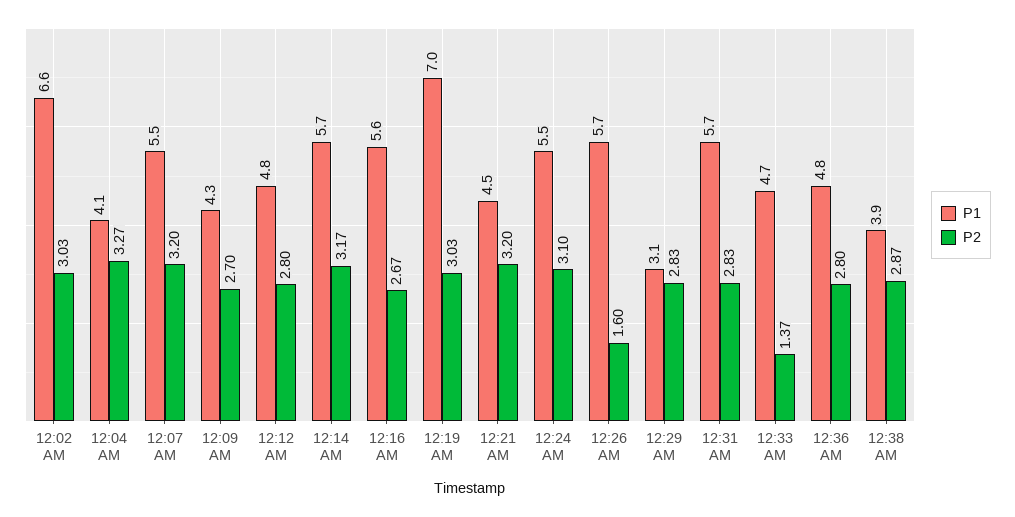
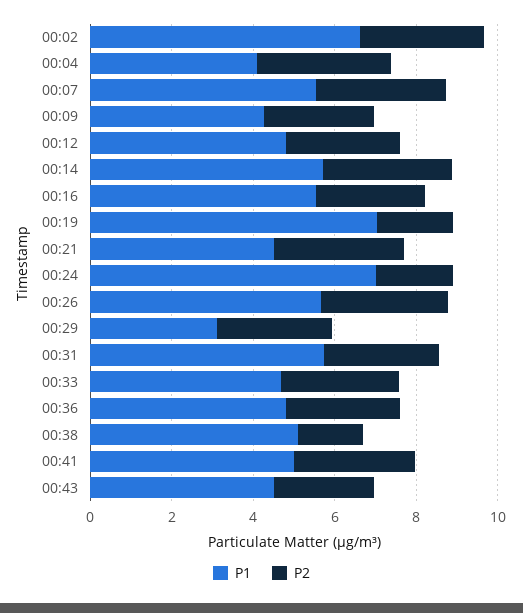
P2, 12:19 AM: 3.03 -> 2
P1, 12:24 AM: 5.5 -> 7
P2, 12:24 AM: 3.1 -> 2
P2, 12:26 AM: 1.6 -> 3
P2, 12:33 AM: 1.37 -> 3
P1, 12:38 AM: 3.9 -> 5
P2, 12:38 AM: 2.87 -> 1.5
P1, 00:41: none -> 5
P2, 00:41: none -> 3
P1, 00:43: none -> 4.5
P2, 00:43: none -> 2.5

